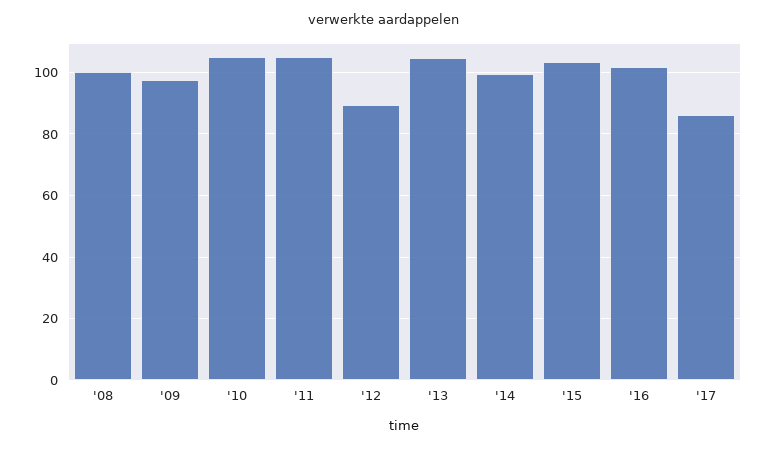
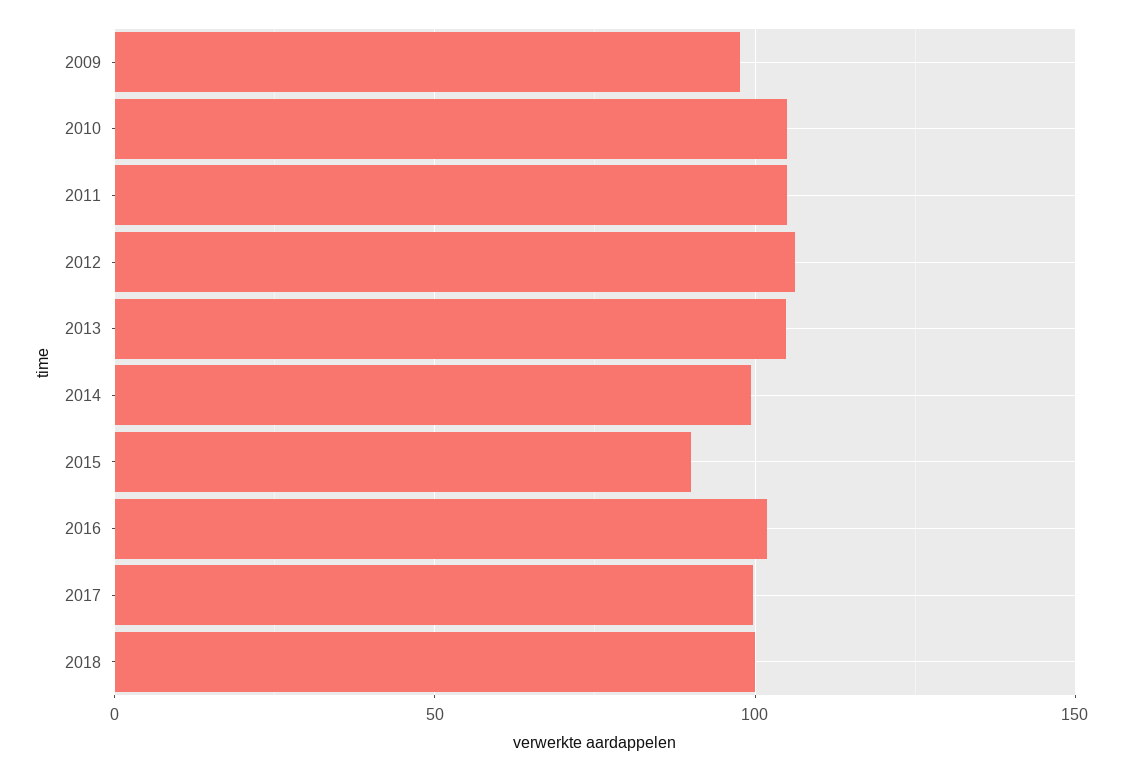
'08: 100 -> none
'12: 90 -> 105
'15: 104 -> 90
'17: 86 -> 100
2018: none -> 100

